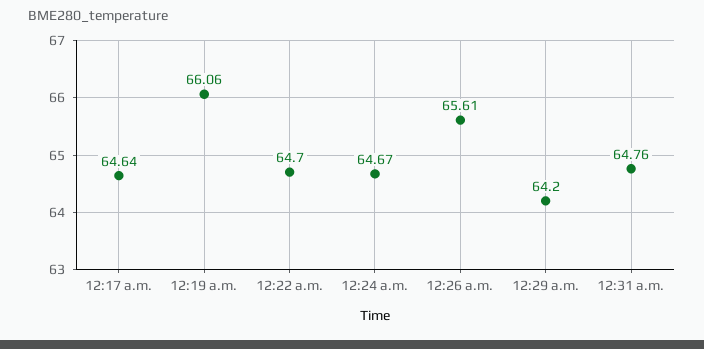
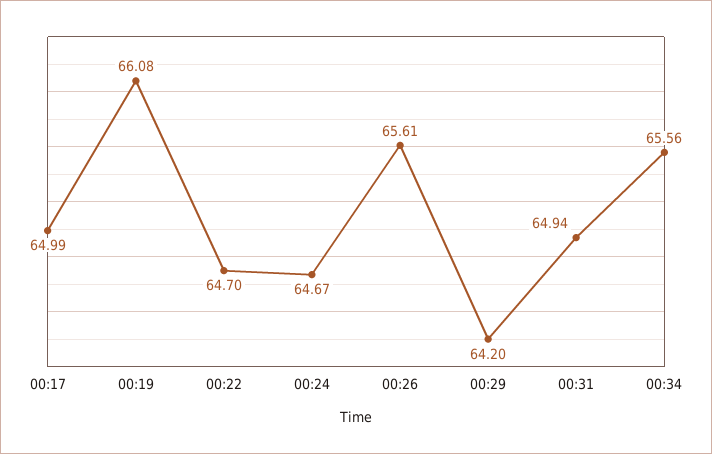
12:17 a.m.: 64.64 -> 64.99
12:19 a.m.: 66.06 -> 66.08
12:31 a.m.: 64.76 -> 64.94
00:34: none -> 65.56

